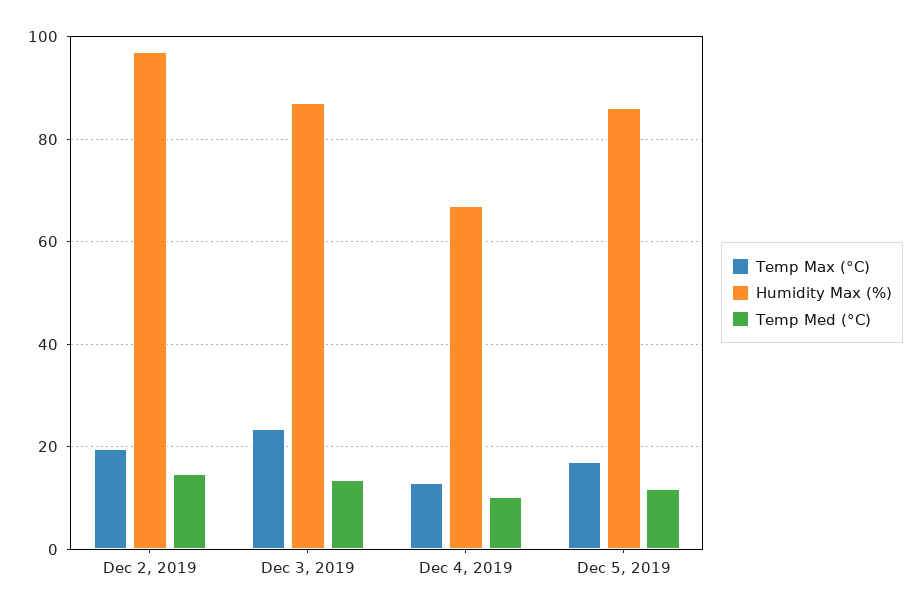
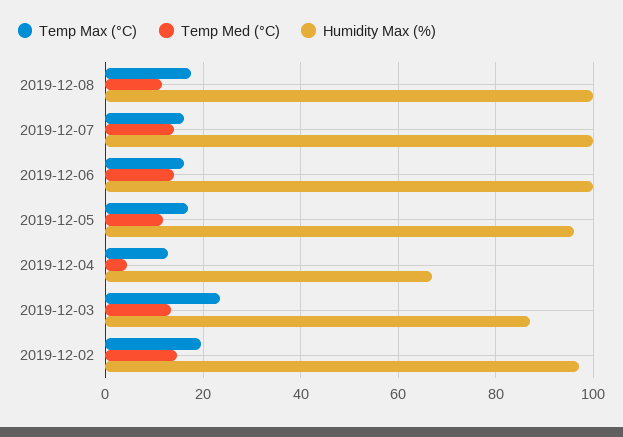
Temp Med (°C), Dec 4, 2019: 10 -> 4
Humidity Max (%), Dec 5, 2019: 86 -> 96
Temp Max (°C), 2019-12-08: none -> 18
Temp Med (°C), 2019-12-08: none -> 12
Humidity Max (%), 2019-12-08: none -> 100
Temp Max (°C), 2019-12-07: none -> 16
Temp Med (°C), 2019-12-07: none -> 14
Humidity Max (%), 2019-12-07: none -> 100
Temp Max (°C), 2019-12-06: none -> 16
Temp Med (°C), 2019-12-06: none -> 14
Humidity Max (%), 2019-12-06: none -> 100

